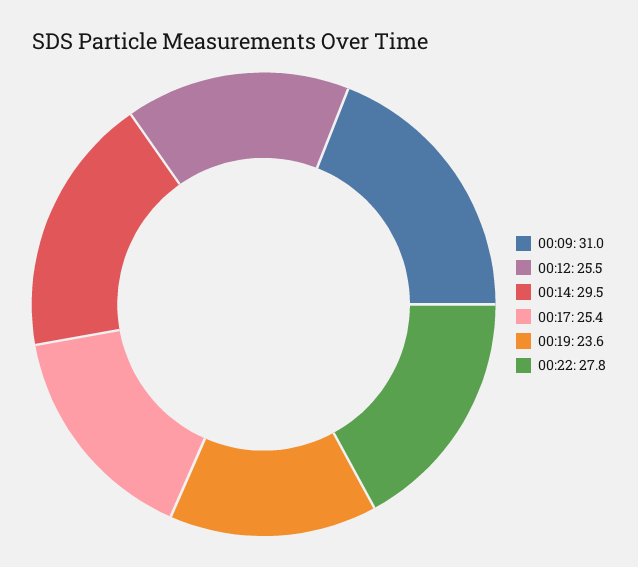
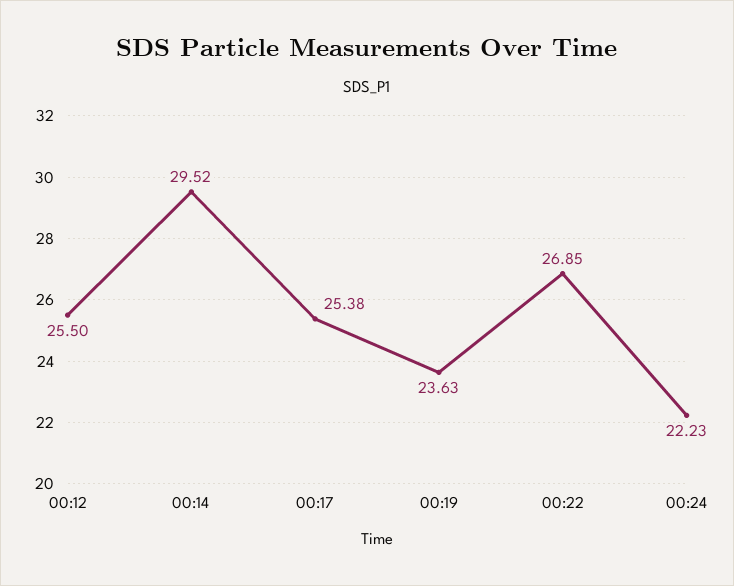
00:09: 31 -> none
00:22: 27.8 -> 26.85
00:24: none -> 22.23

